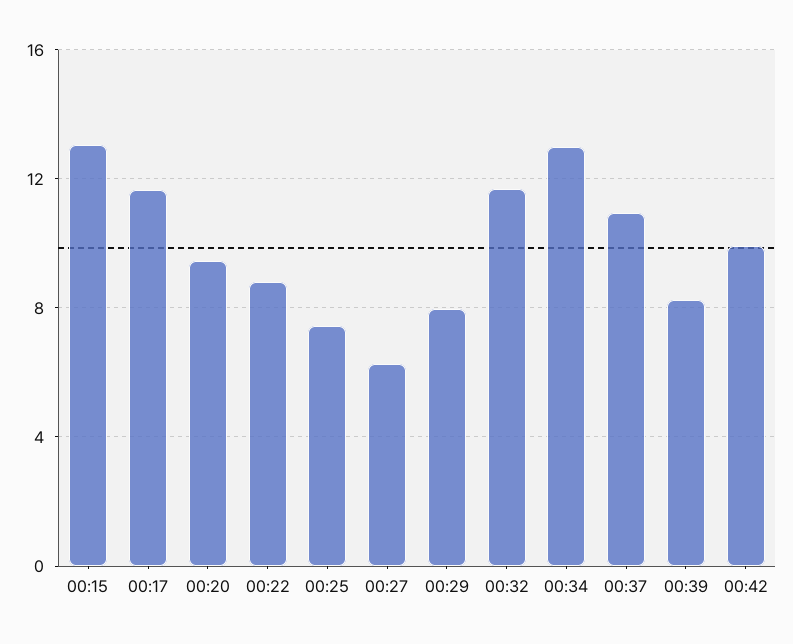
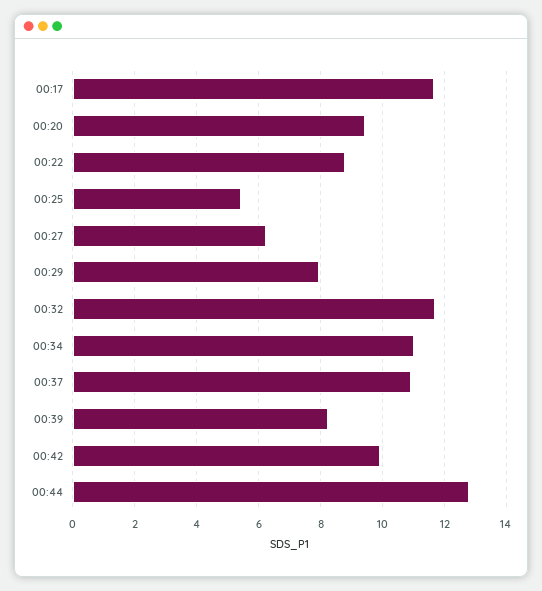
00:15: 13 -> none
00:25: 7.5 -> 5.4
00:34: 13 -> 11
00:44: none -> 12.8

